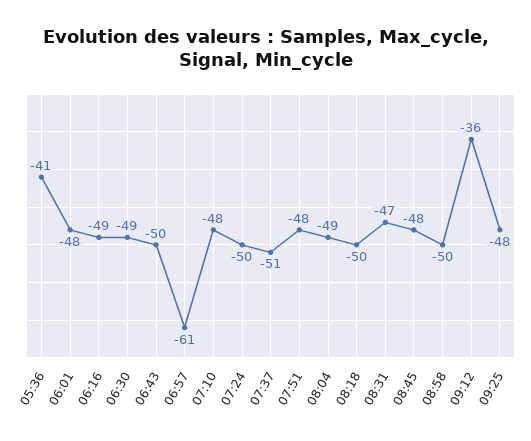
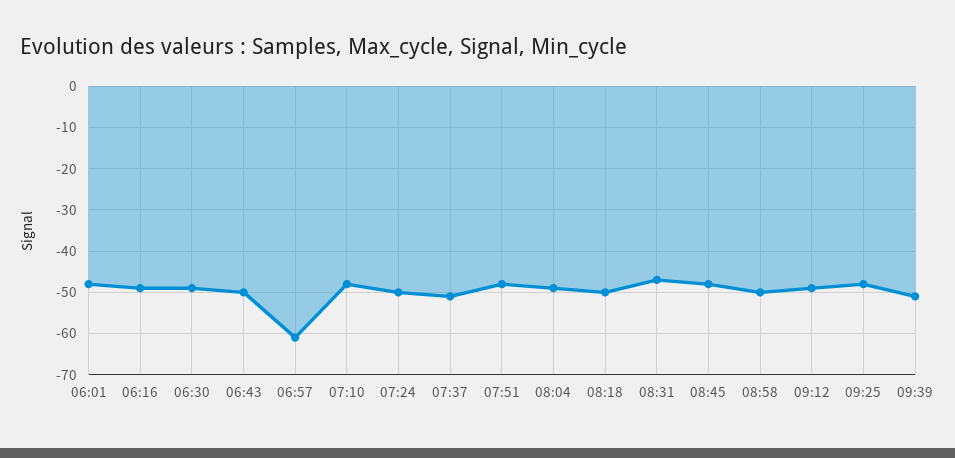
05:36: -41 -> none
09:12: -36 -> -50
09:39: none -> -50

